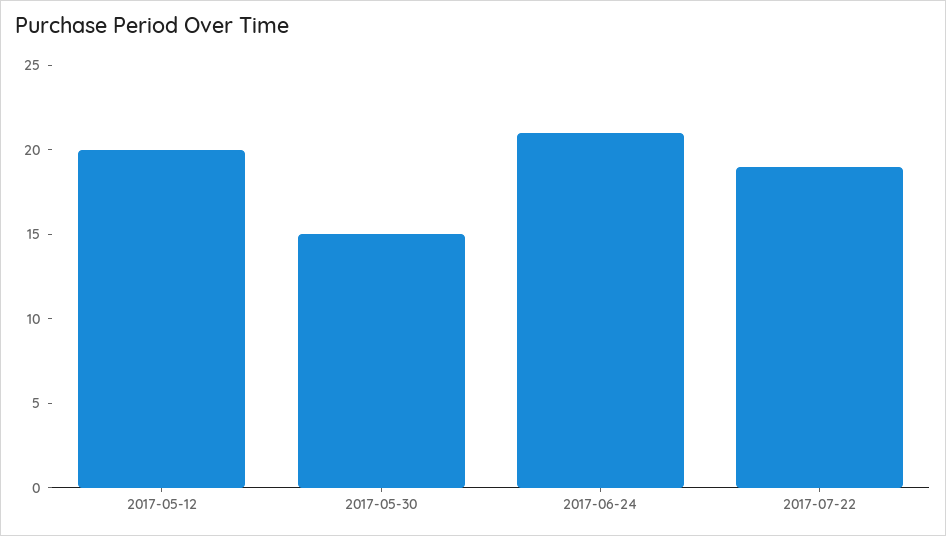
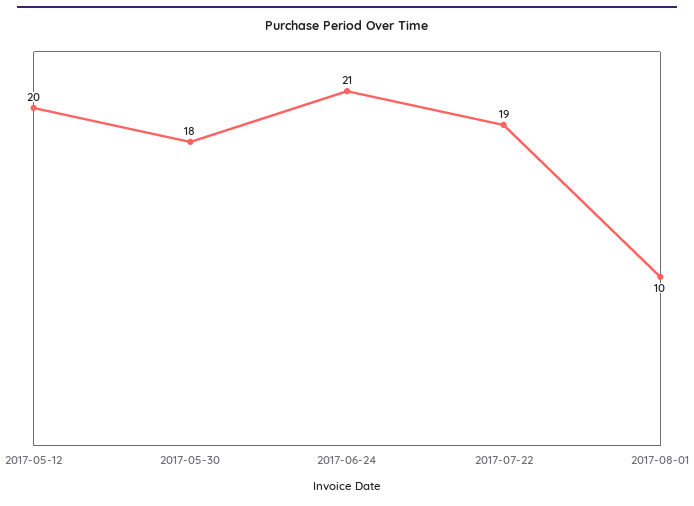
2017-05-30: 15 -> 18
2017-08-01: none -> 10

